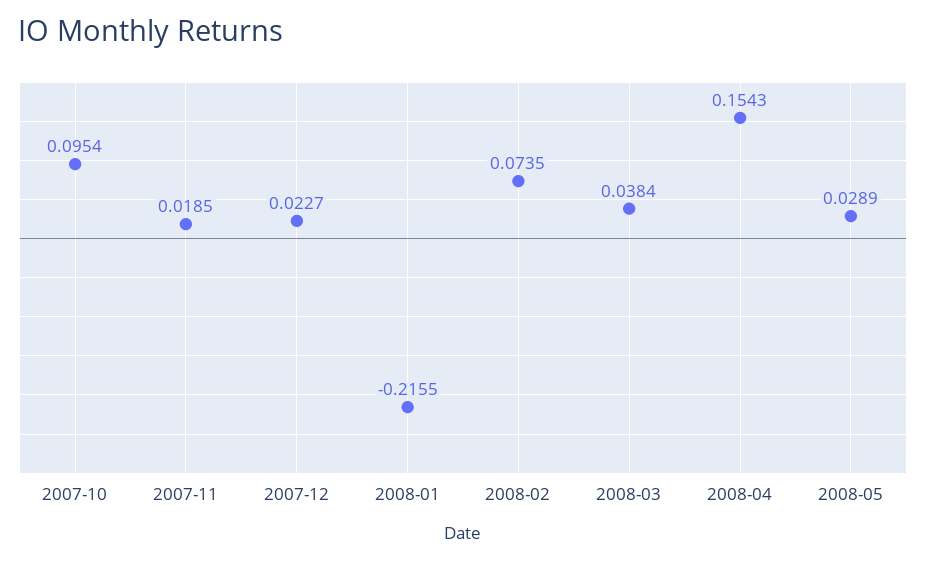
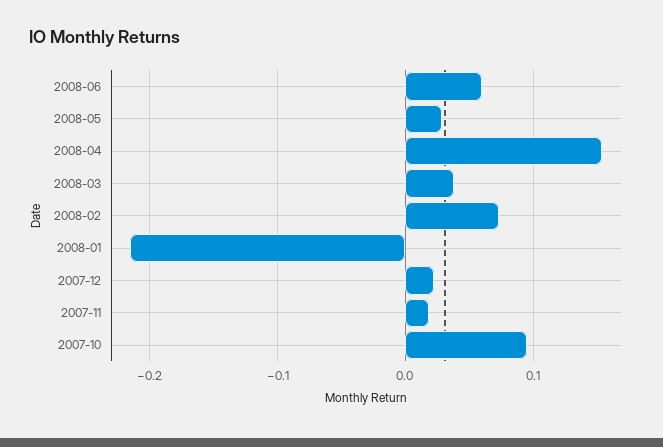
2008-06: none -> 0.06

